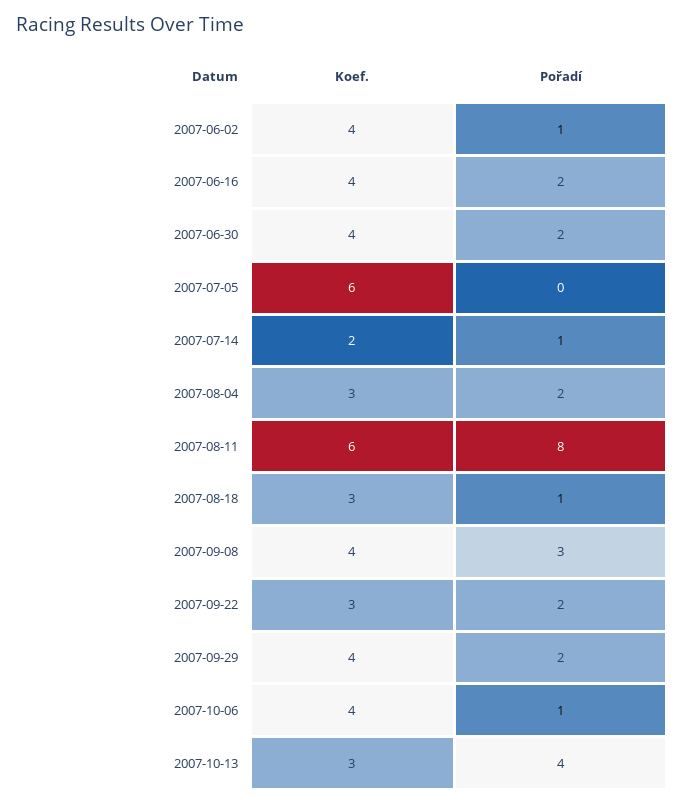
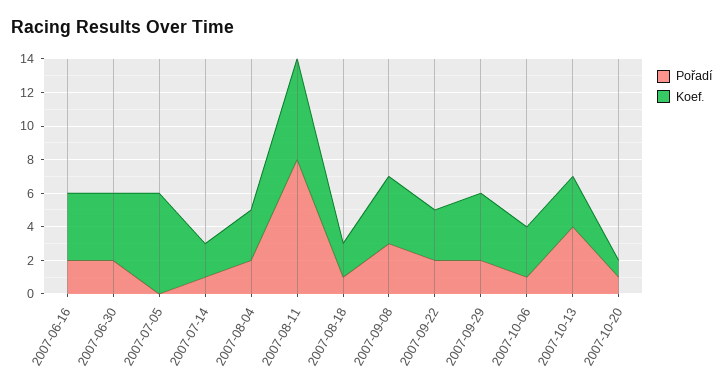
Koef., 2007-06-02: 4 -> none
Pořadí, 2007-06-02: 1 -> none
Koef., 2007-08-18: 3 -> 2
Koef., 2007-10-06: 4 -> 3
Pořadí, 2007-10-20: none -> 1
Koef., 2007-10-20: none -> 1

